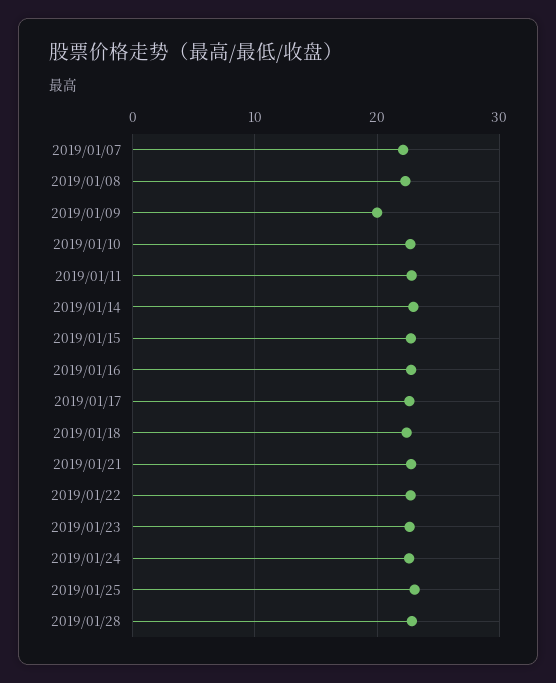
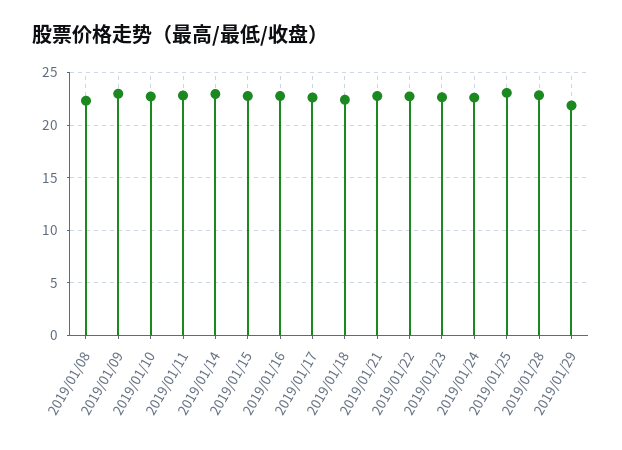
2019/01/07: 22 -> none
2019/01/09: 20 -> 23
2019/01/29: none -> 22

